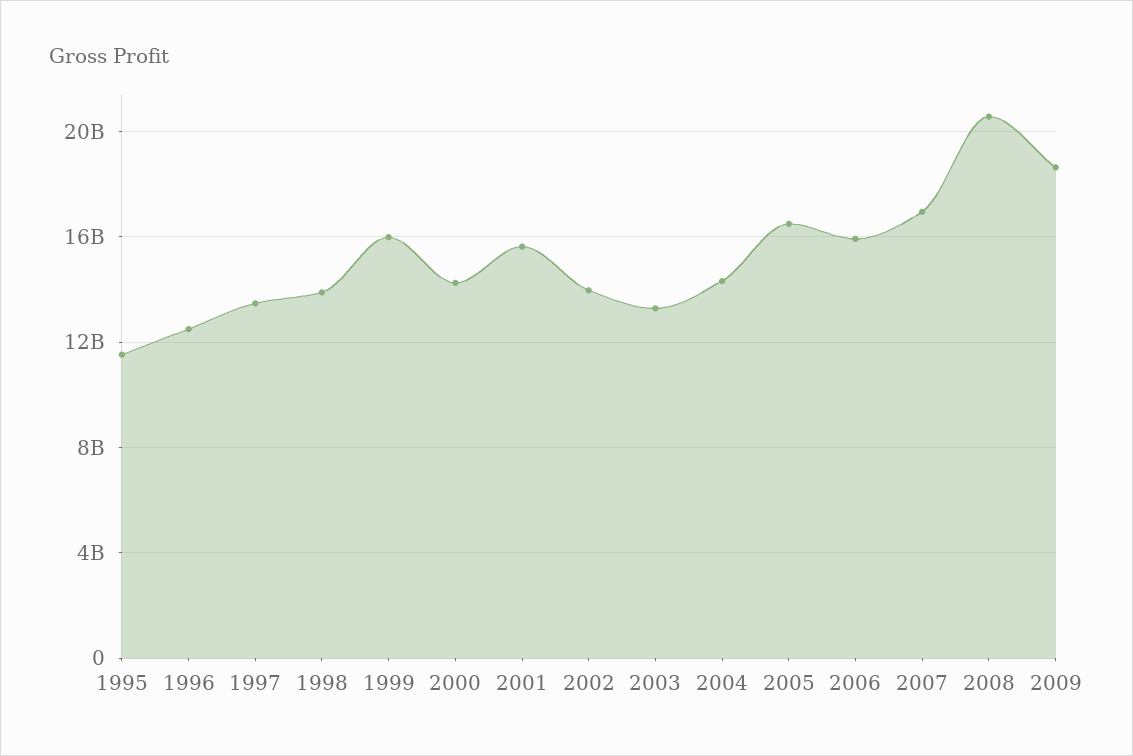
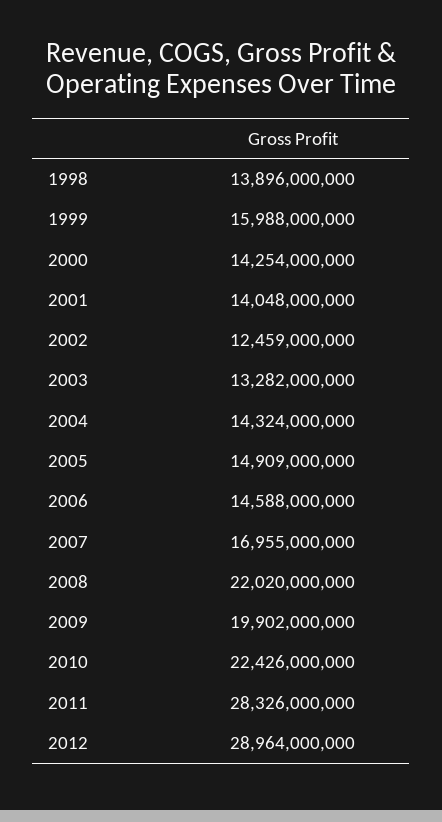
1995: 11500000000 -> none
1996: 12500000000 -> none
1997: 13500000000 -> none
2001: 15500000000 -> 14048000000
2002: 14000000000 -> 12459000000
2005: 16500000000 -> 14909000000
2006: 16000000000 -> 14588000000
2008: 20500000000 -> 22020000000
2009: 18500000000 -> 19902000000
2010: none -> 22426000000
2011: none -> 28326000000
2012: none -> 28964000000

